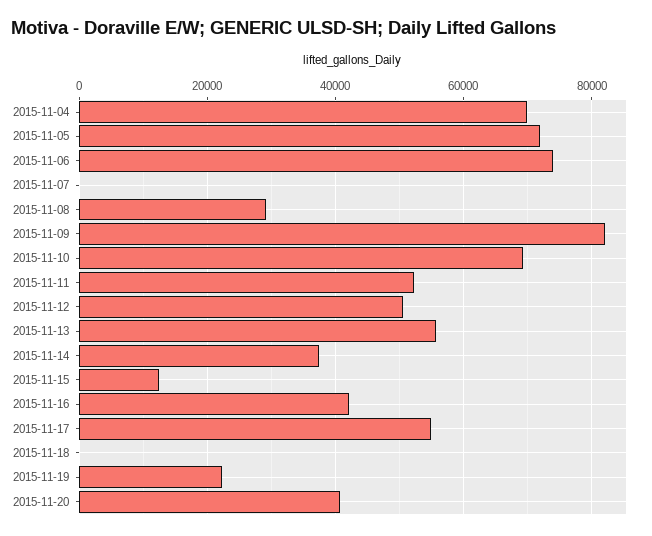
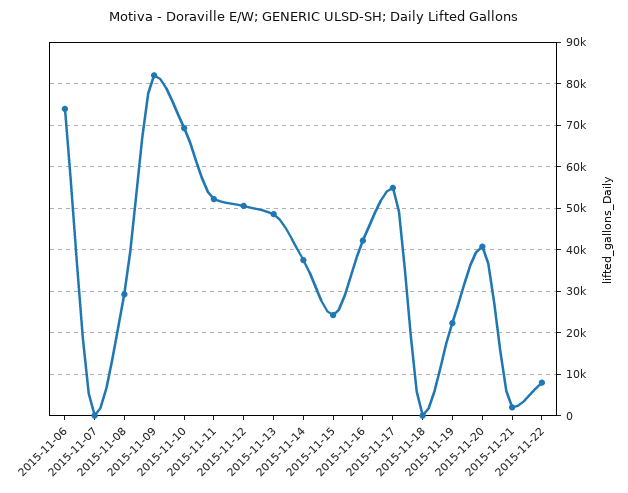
2015-11-04: 70000 -> none
2015-11-05: 72000 -> none
2015-11-13: 56000 -> 48000
2015-11-15: 12000 -> 24000
2015-11-21: none -> 2000
2015-11-22: none -> 8000

